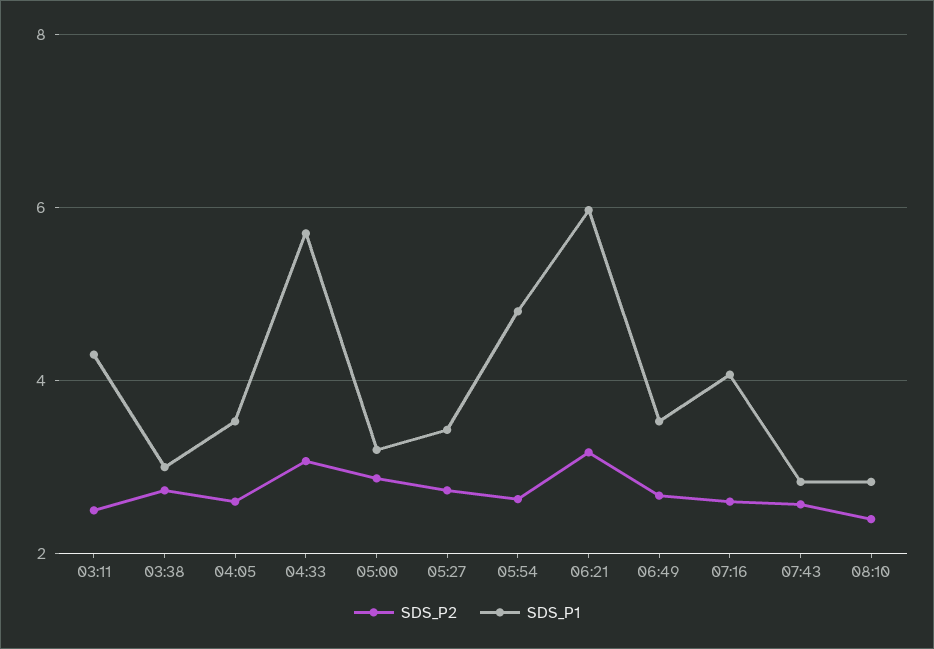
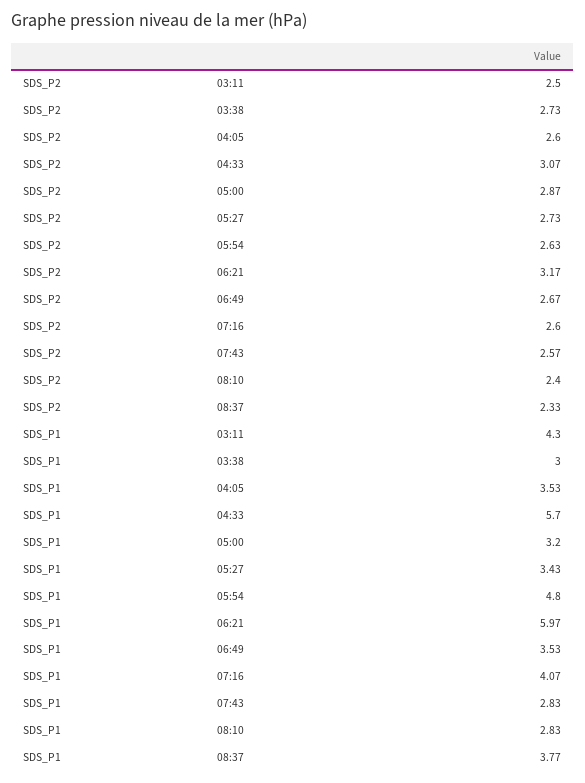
SDS_P2, 08:37: none -> 2.33
SDS_P1, 08:37: none -> 3.77

